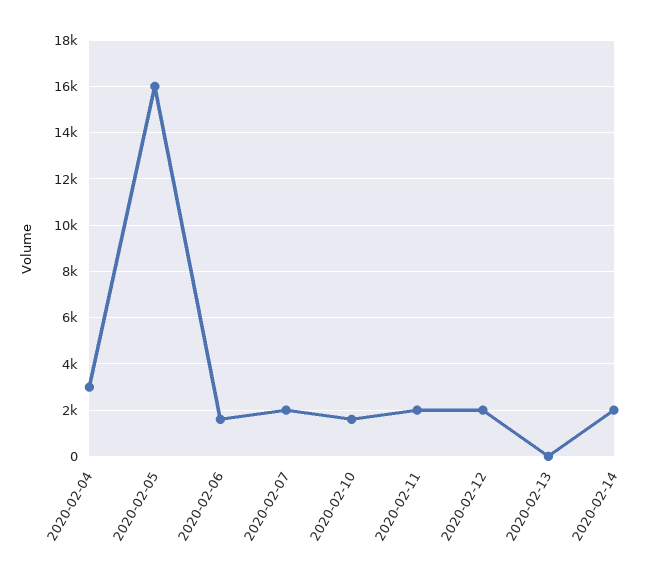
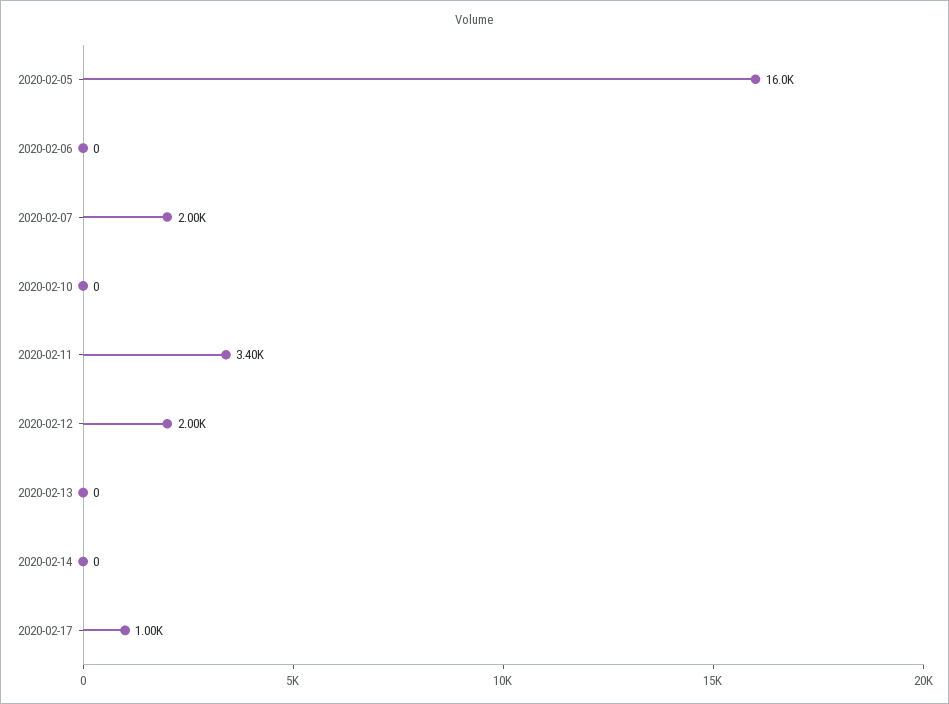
2020-02-04: 3000 -> none
2020-02-06: 1500 -> 0
2020-02-10: 1500 -> 0
2020-02-11: 2000 -> 3400
2020-02-14: 2000 -> 0
2020-02-17: none -> 1000

